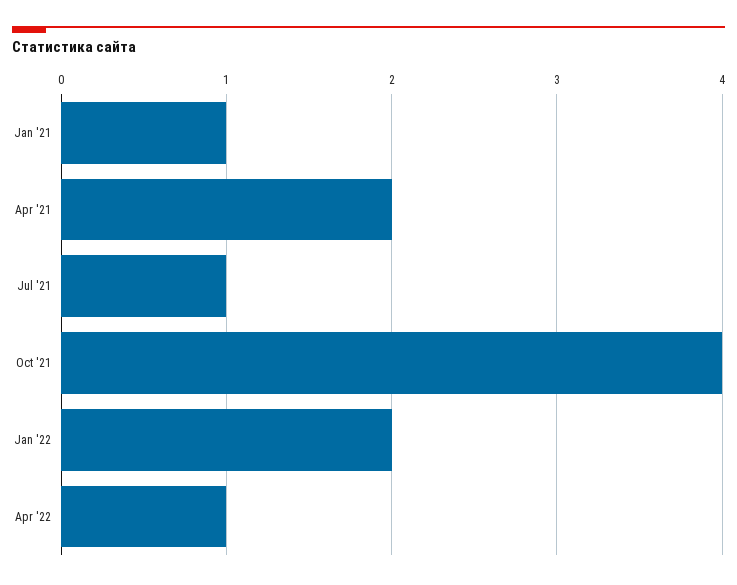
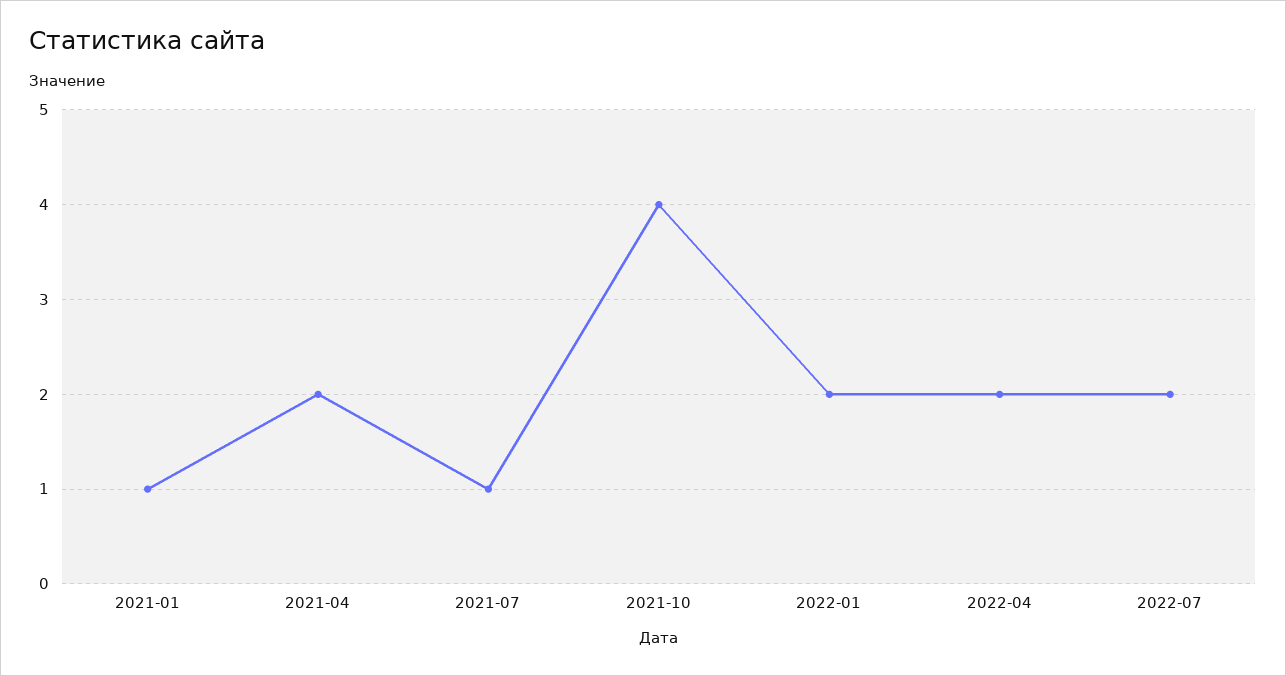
Apr '22: 1 -> 2
2022-07: none -> 2

